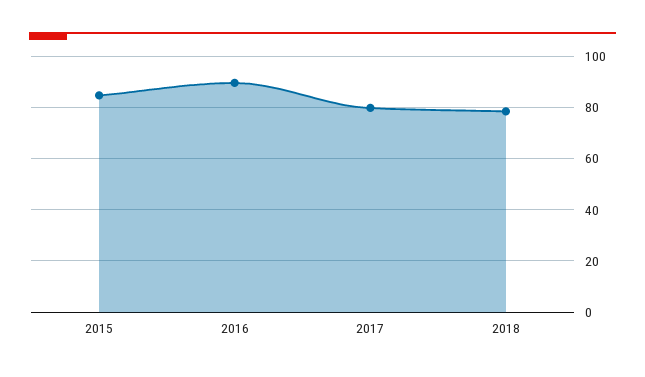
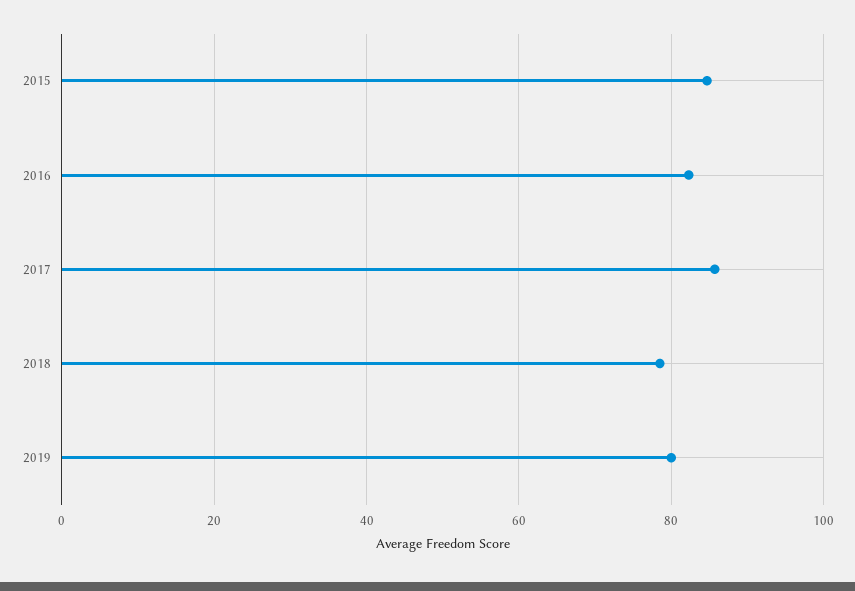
2016: 90 -> 82
2017: 80 -> 86
2019: none -> 80

